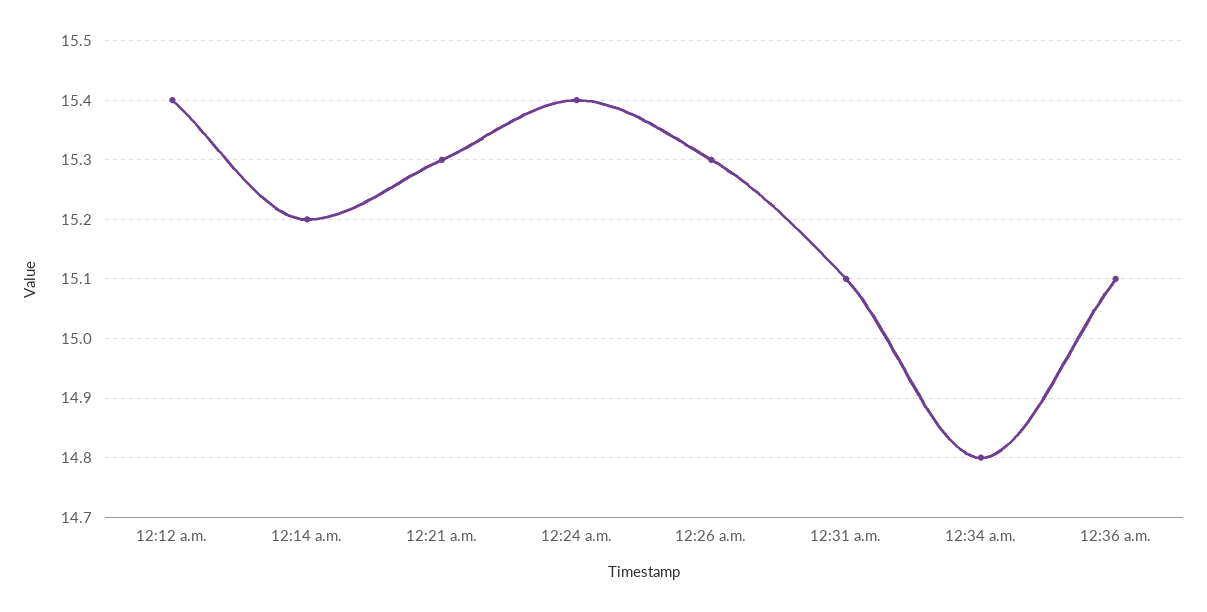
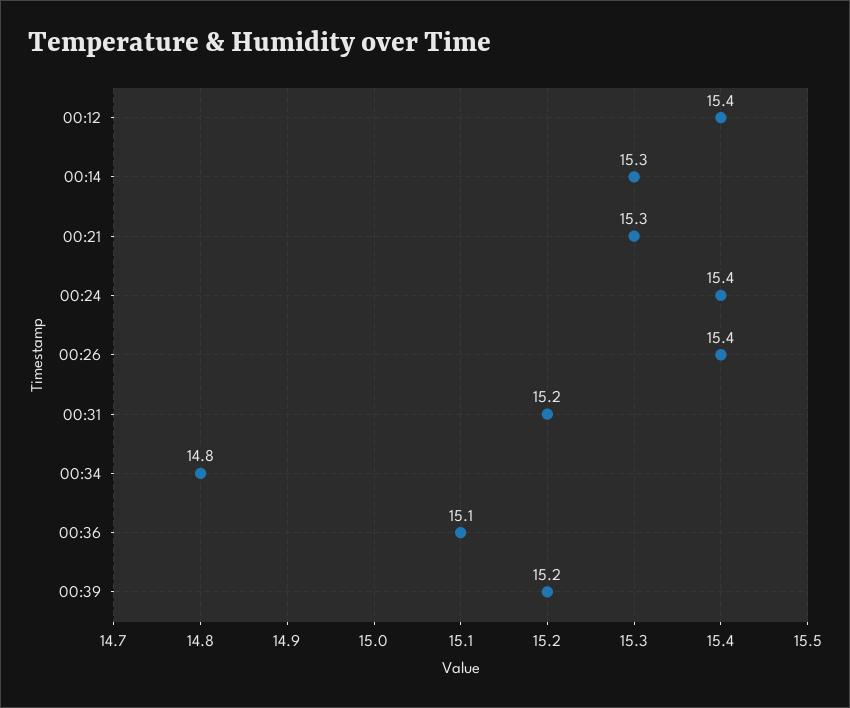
12:14 a.m.: 15.2 -> 15.3
12:26 a.m.: 15.3 -> 15.4
12:31 a.m.: 15.1 -> 15.2
00:39: none -> 15.2

